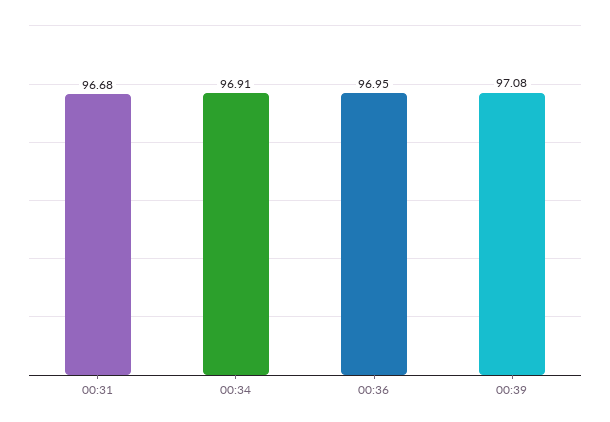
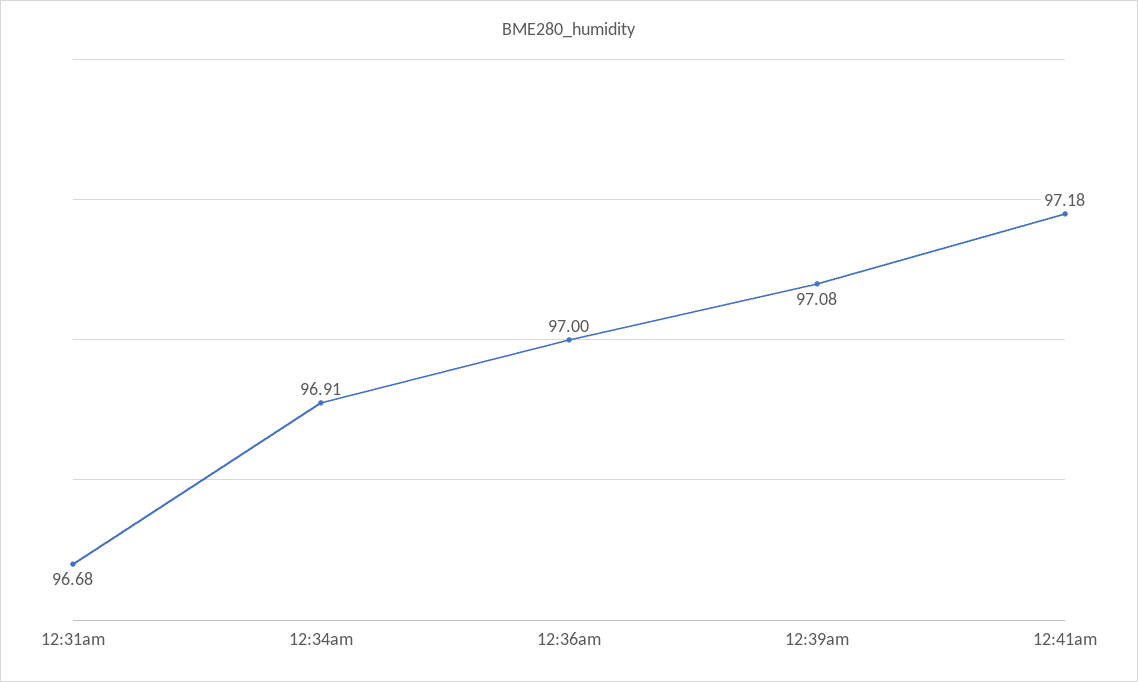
00:36: 96.95 -> 97
12:41am: none -> 97.18

